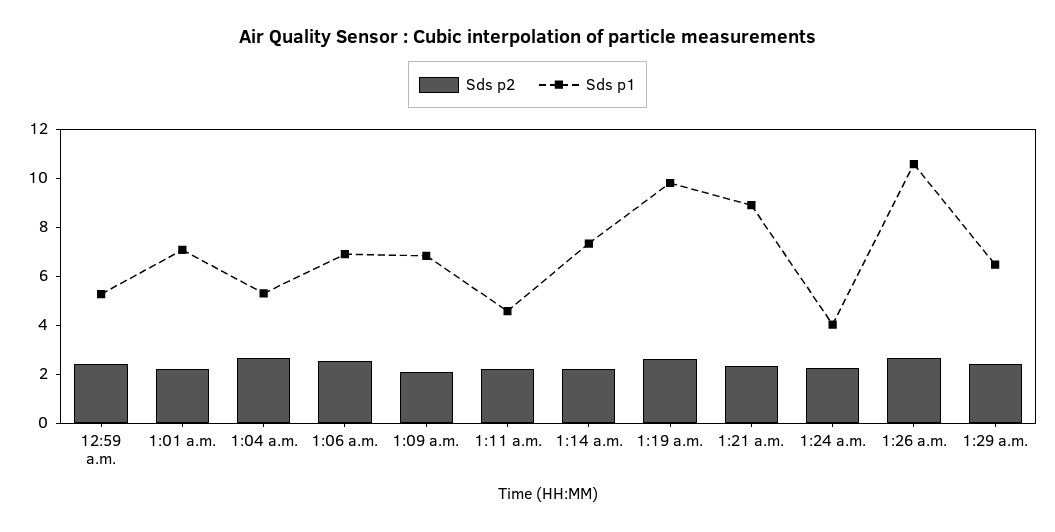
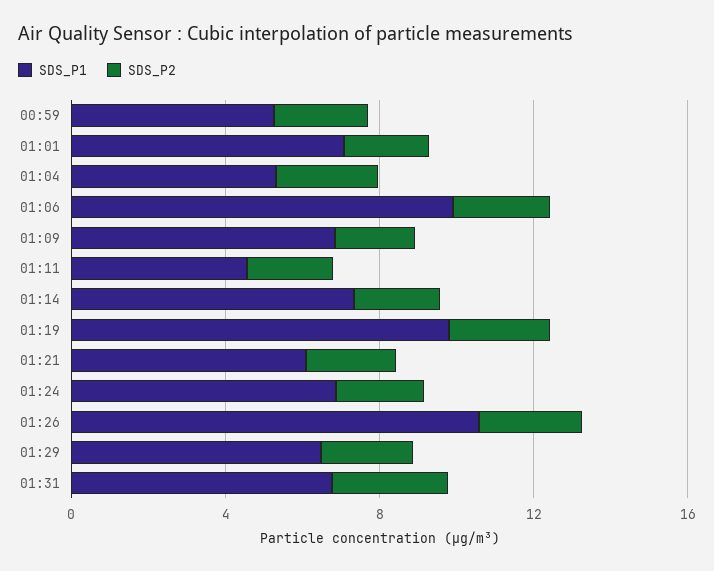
Sds p1, 1:06 a.m.: 7 -> 10
Sds p1, 1:21 a.m.: 9 -> 6
Sds p1, 1:24 a.m.: 4 -> 7
Sds p1, 01:31: none -> 7
Sds p2, 01:31: none -> 3

